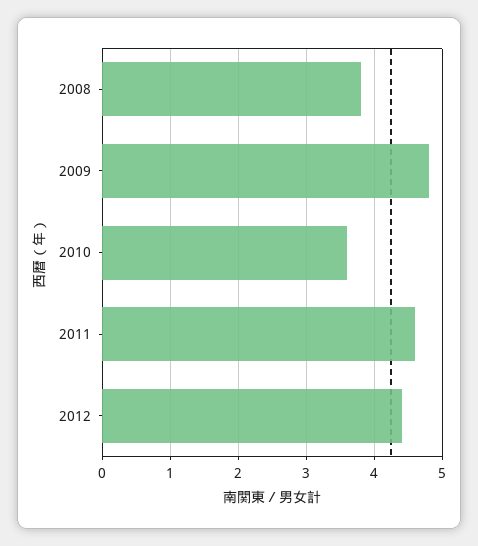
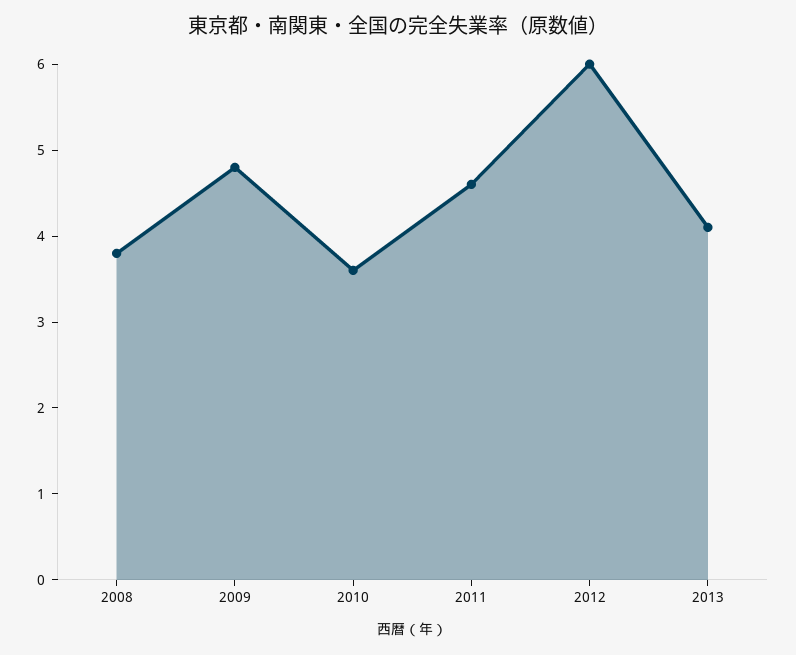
2012: 4.4 -> 6
2013: none -> 4.1

